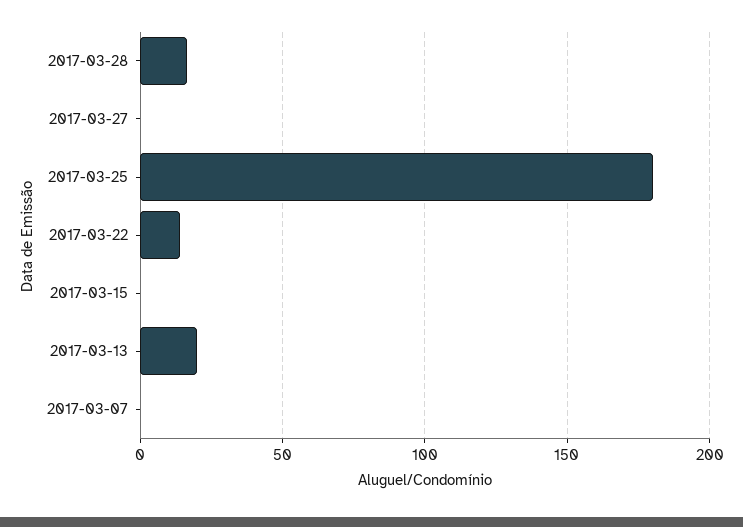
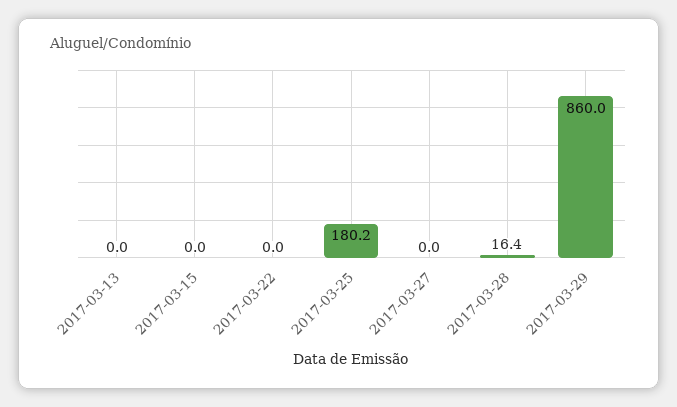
2017-03-22: 15 -> 0
2017-03-13: 20 -> 0
2017-03-07: 0 -> none
2017-03-29: none -> 860

